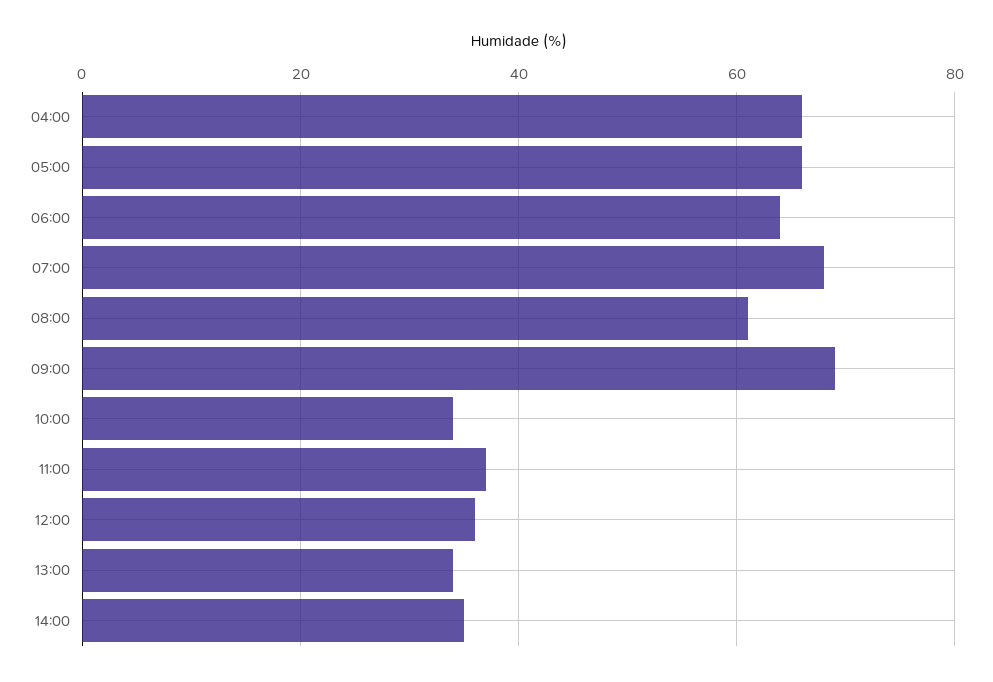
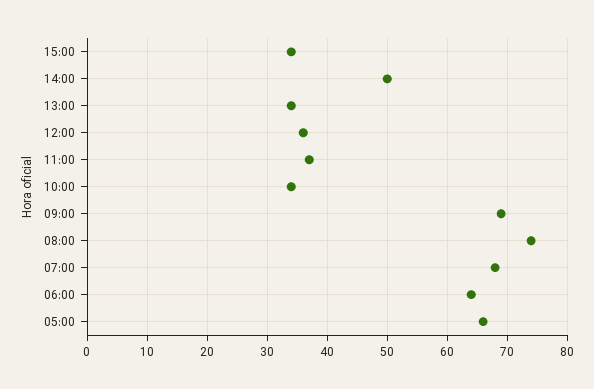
04:00: 65 -> none
08:00: 60 -> 75
14:00: 35 -> 50
15:00: none -> 35

